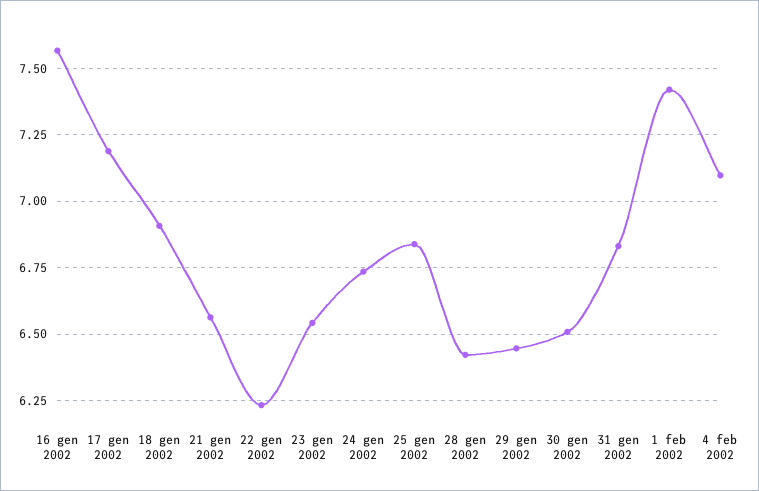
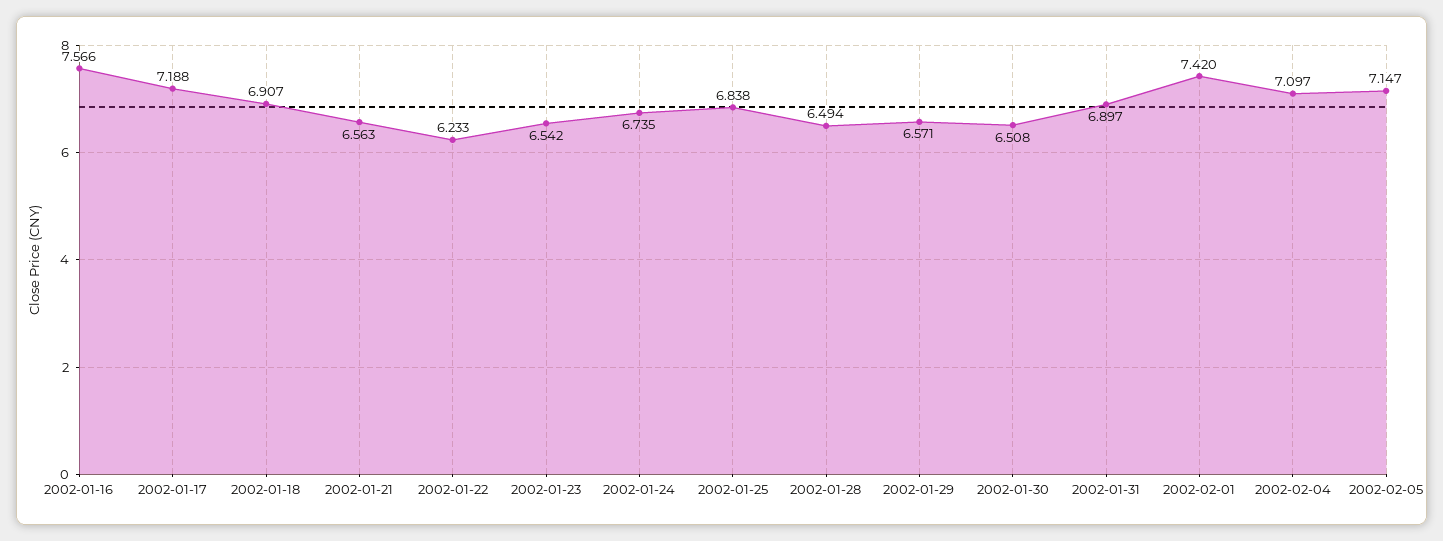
28 gen 2002: 6.425 -> 6.494
29 gen 2002: 6.45 -> 6.571
31 gen 2002: 6.825 -> 6.897
2002-02-05: none -> 7.147

